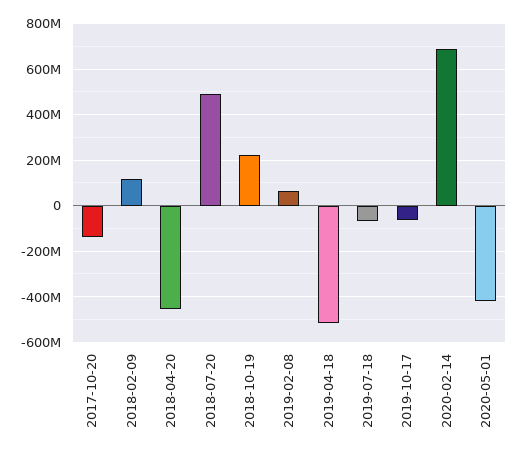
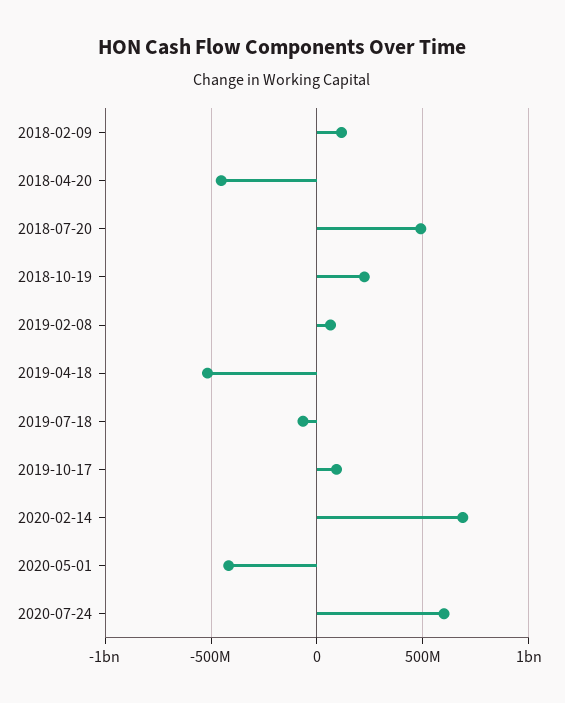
2017-10-20: -150000000 -> none
2019-10-17: -50000000 -> 100000000
2020-07-24: none -> 600000000

